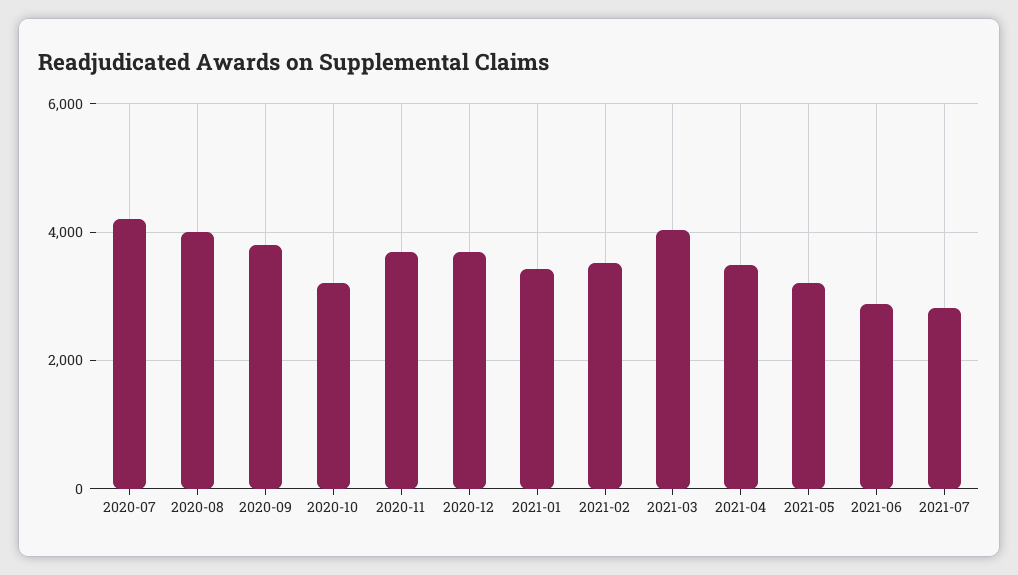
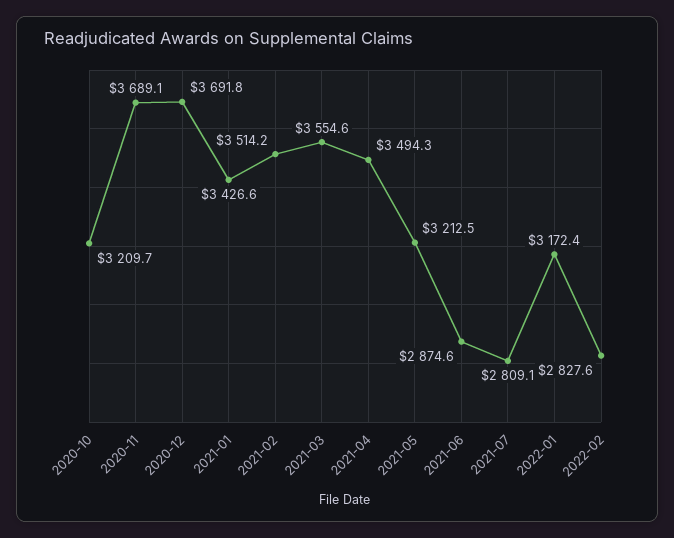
2020-07: 4200 -> none
2020-08: 4000 -> none
2020-09: 3800 -> none
2021-03: 4000 -> 3554.6
2022-01: none -> 3172.4
2022-02: none -> 2827.6

